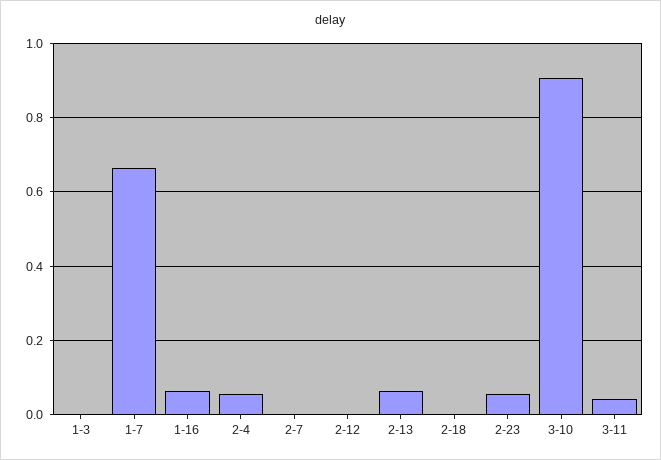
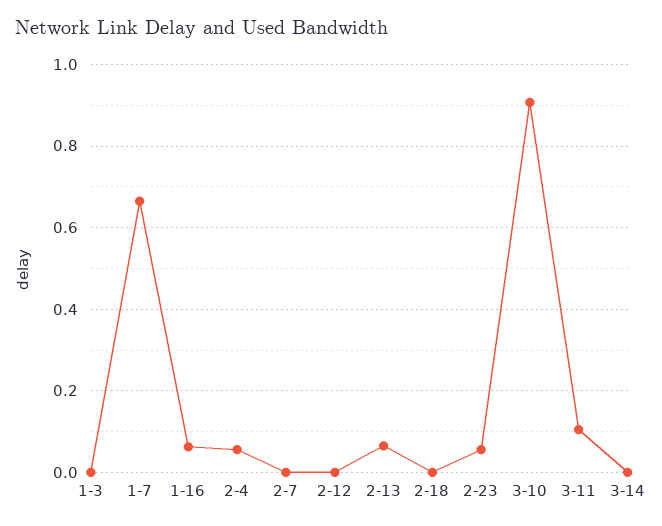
3-11: 0.04 -> 0.1
3-14: none -> 0

